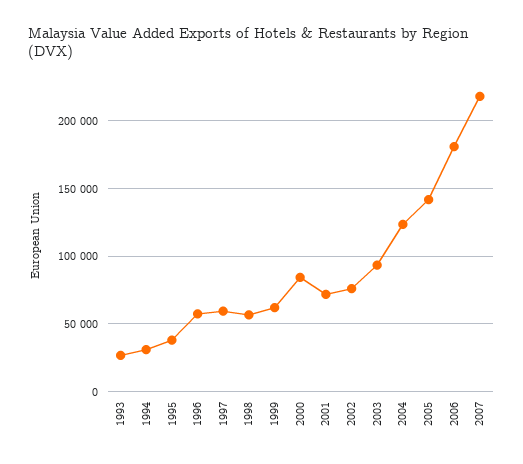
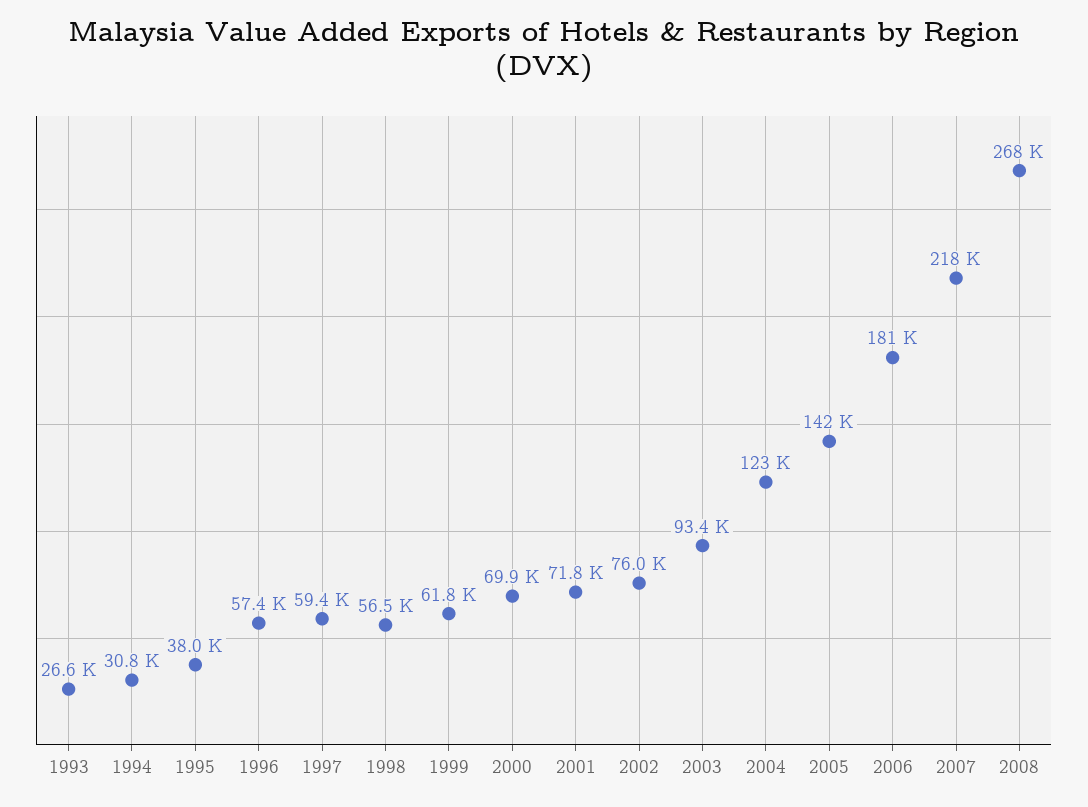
2000: 85000 -> 69900
2008: none -> 268000

